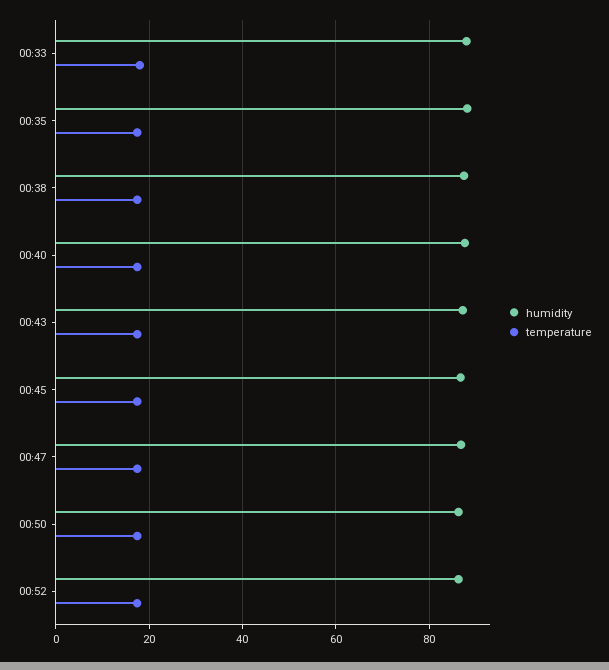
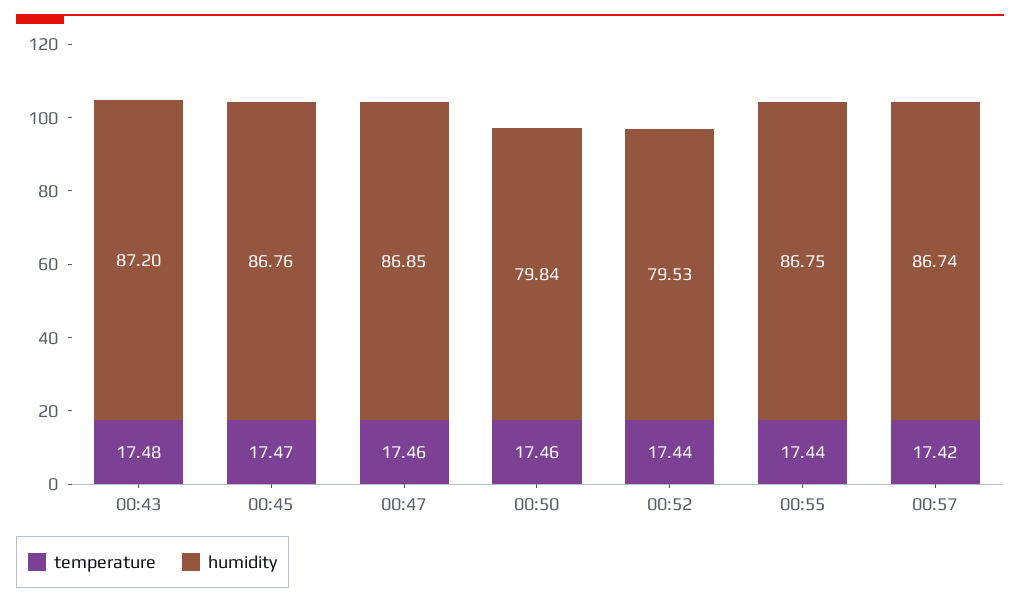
humidity, 00:33: 88 -> none
temperature, 00:33: 18 -> none
humidity, 00:35: 88 -> none
temperature, 00:35: 18 -> none
humidity, 00:38: 88 -> none
temperature, 00:38: 18 -> none
humidity, 00:40: 88 -> none
temperature, 00:40: 18 -> none
humidity, 00:50: 86 -> 79.84
humidity, 00:52: 86 -> 79.53
temperature, 00:55: none -> 17.44
humidity, 00:55: none -> 86.75
temperature, 00:57: none -> 17.42
humidity, 00:57: none -> 86.74

